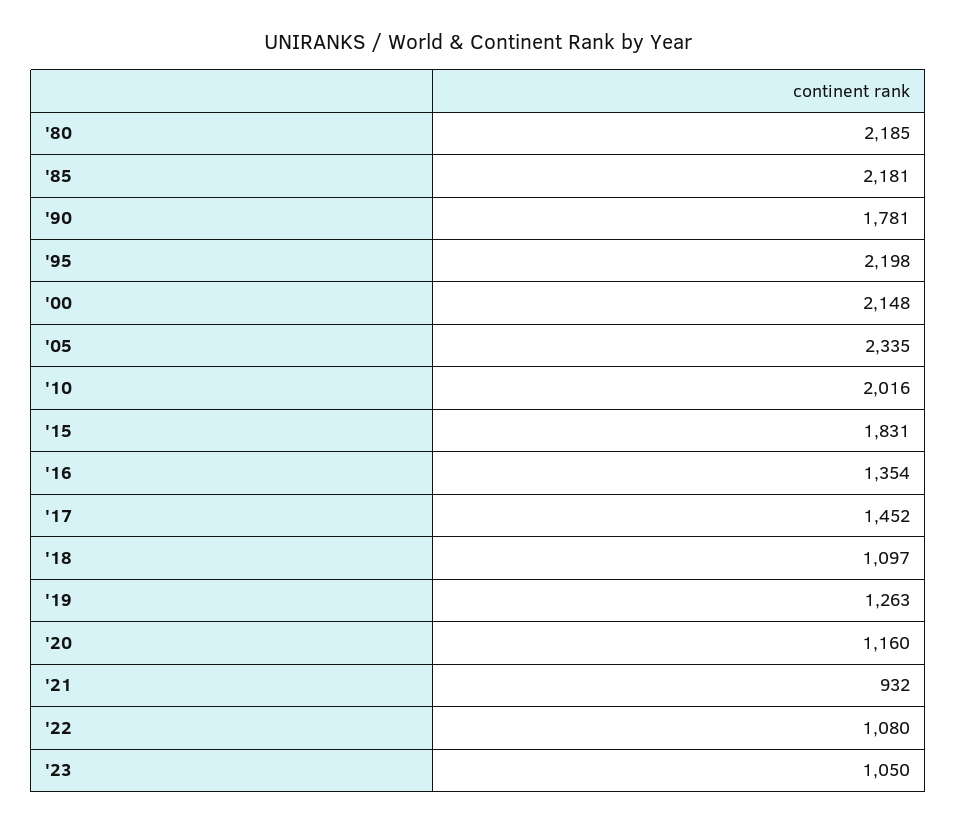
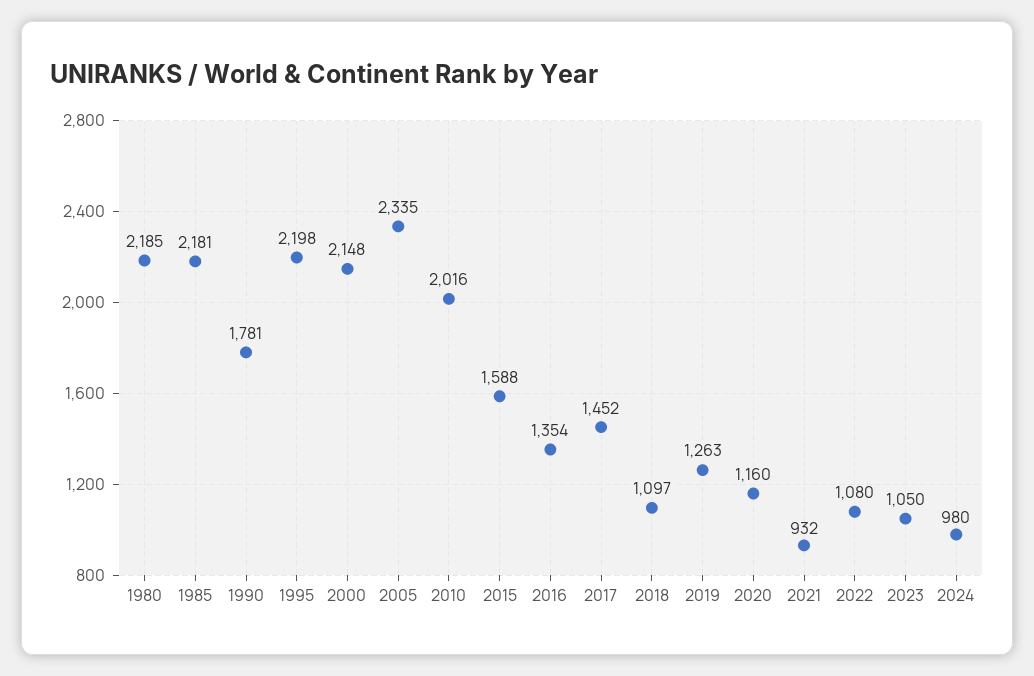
'15: 1831 -> 1588
2024: none -> 980

